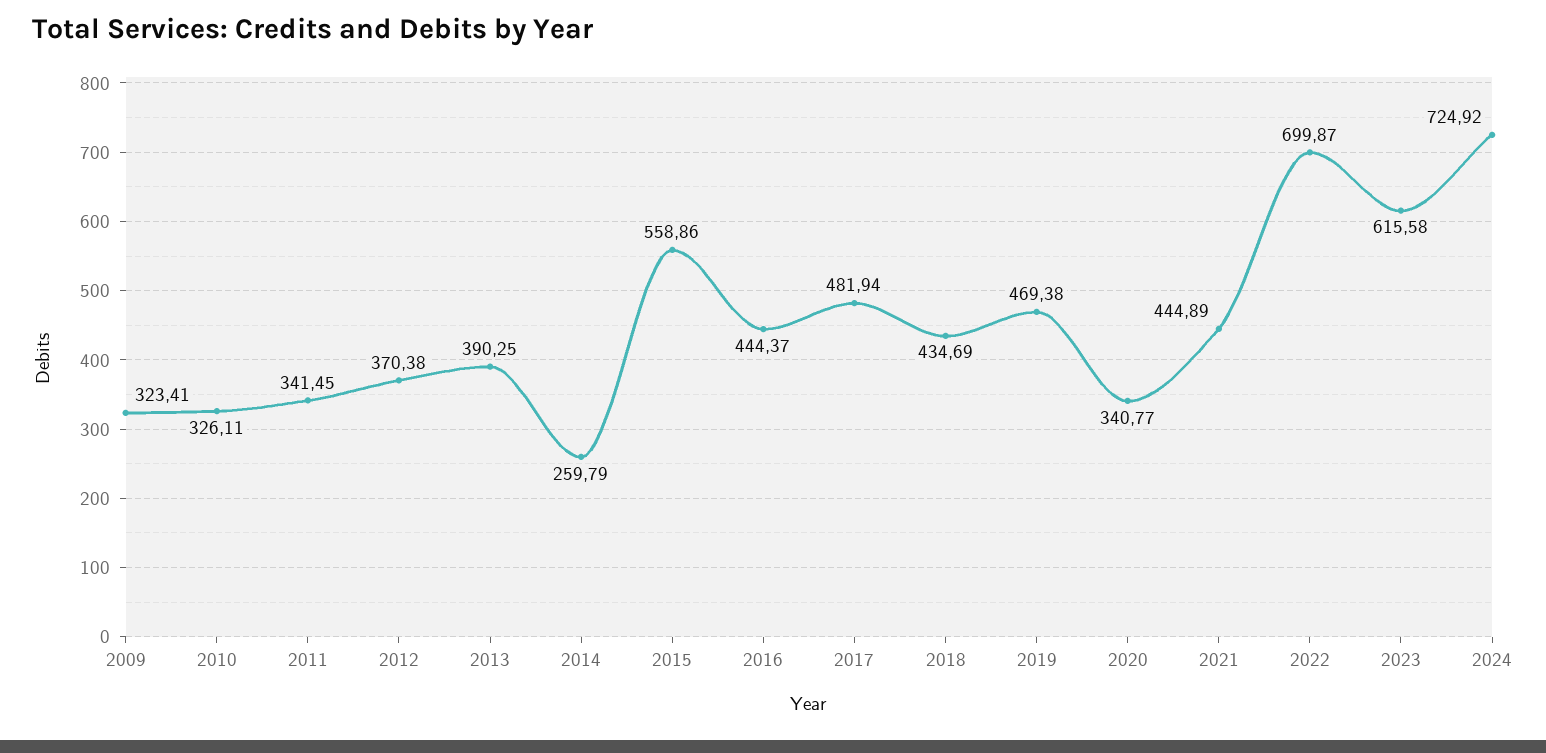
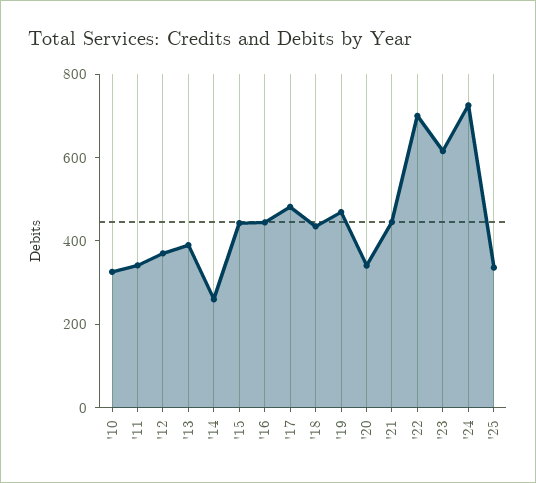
2009: 323.41 -> none
2015: 558.86 -> 450
'25: none -> 350

